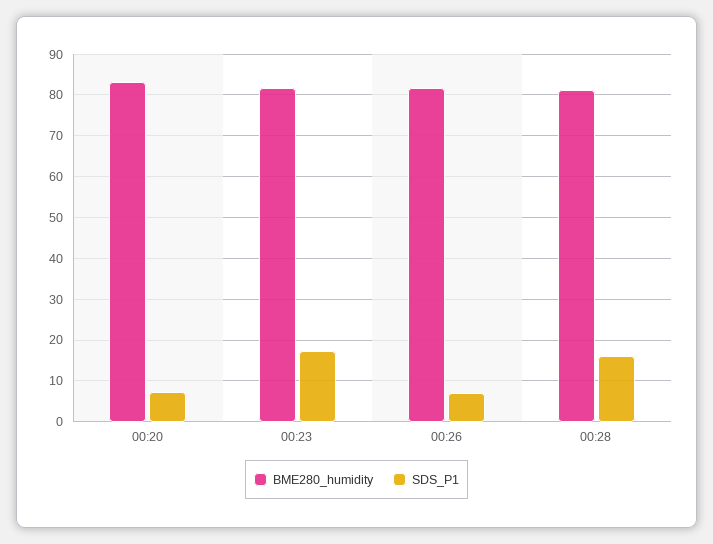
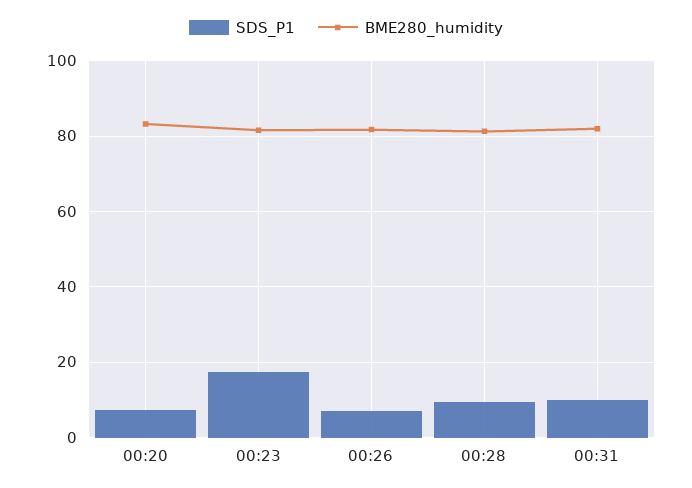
SDS_P1, 00:28: 16 -> 10
SDS_P1, 00:31: none -> 10
BME280_humidity, 00:31: none -> 82

